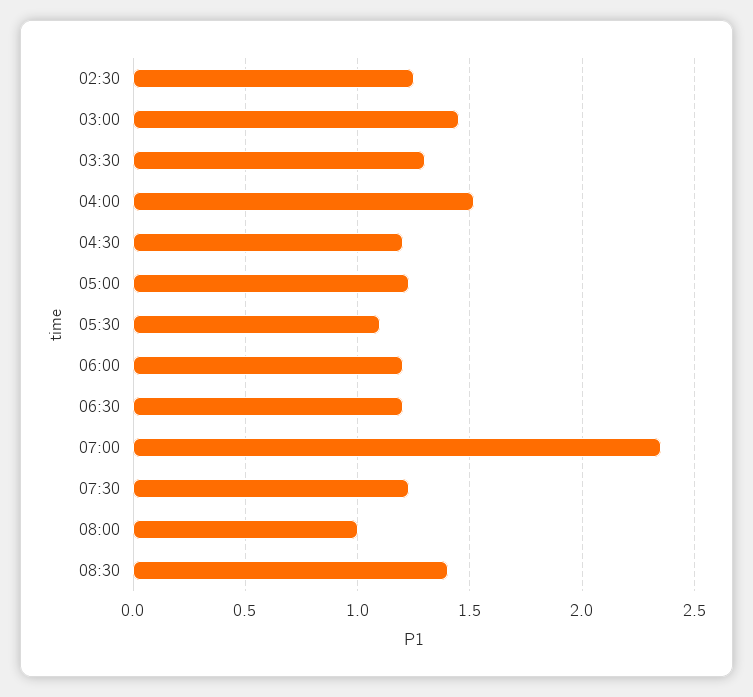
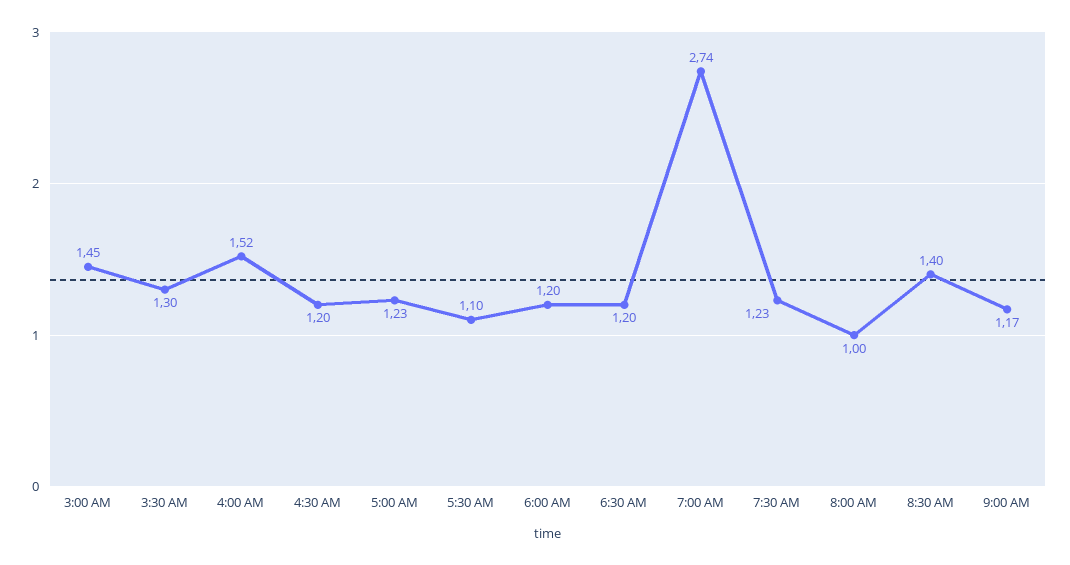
02:30: 1.25 -> none
07:00: 2.35 -> 2.74
9:00 AM: none -> 1.17

